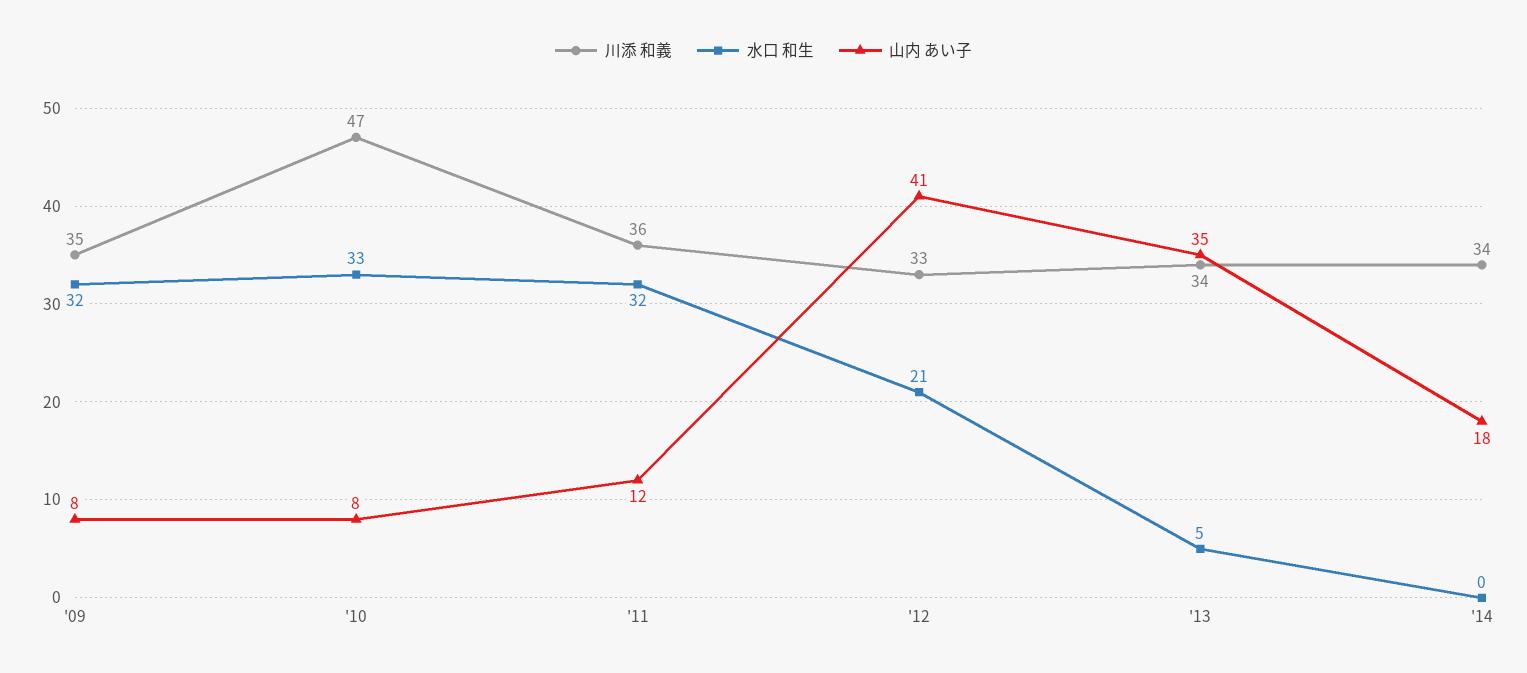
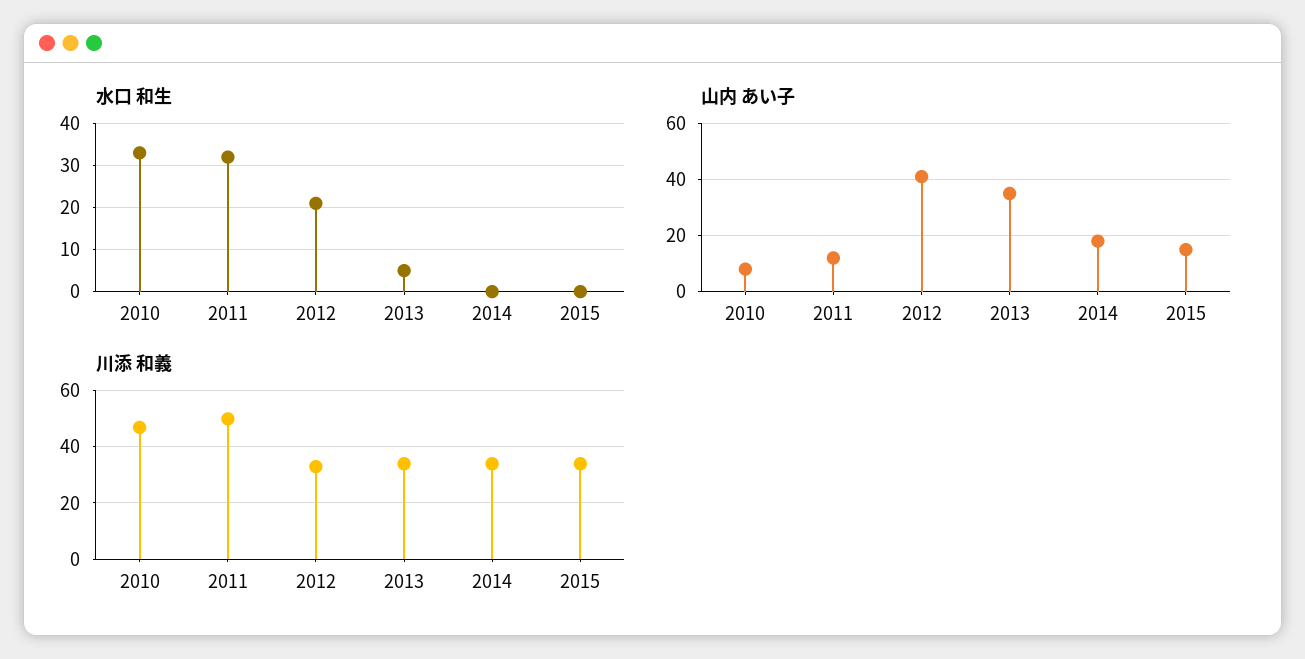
川添 和義, '09: 35 -> none
水口 和生, '09: 32 -> none
山内 あい子, '09: 8 -> none
川添 和義, '11: 36 -> 50
水口 和生, 2015: none -> 0
山内 あい子, 2015: none -> 15
川添 和義, 2015: none -> 35

